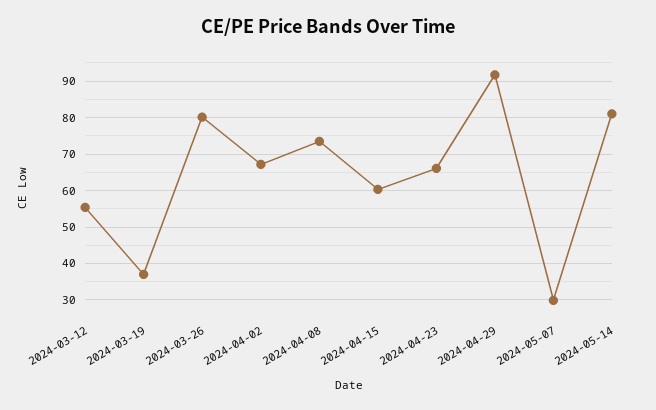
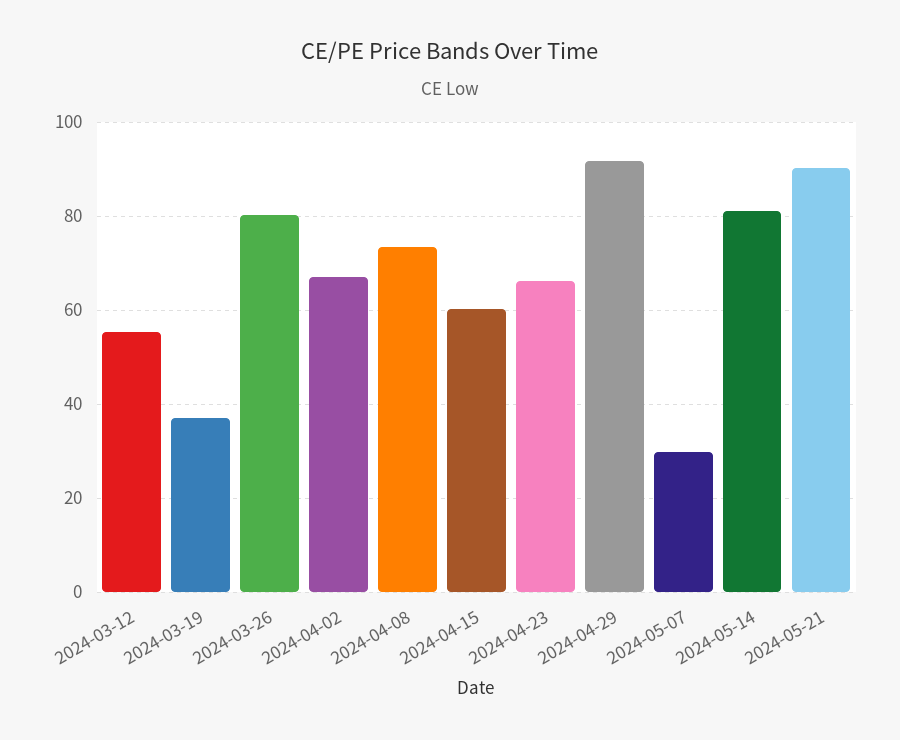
2024-05-21: none -> 90

